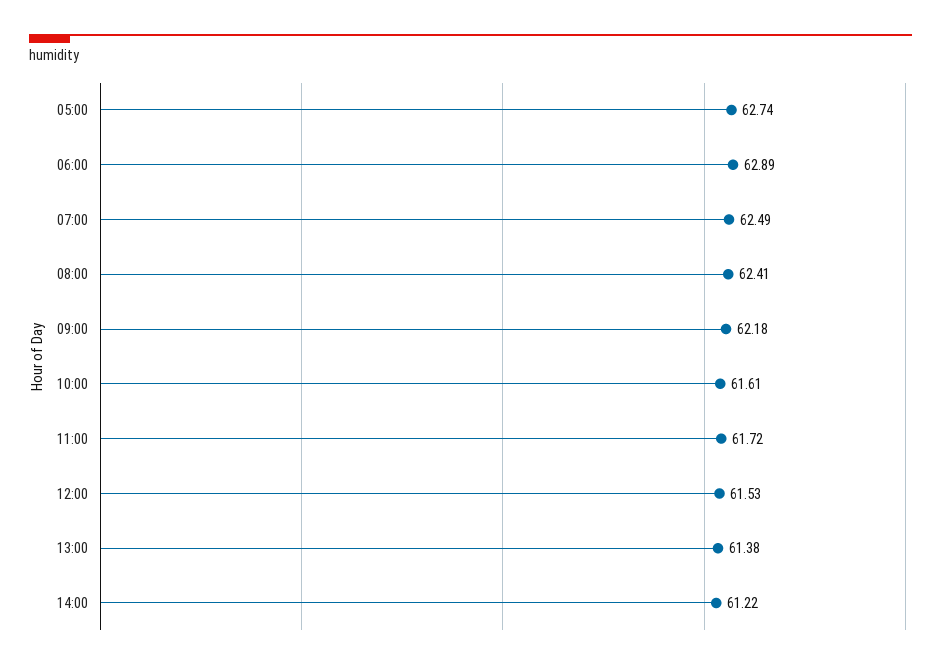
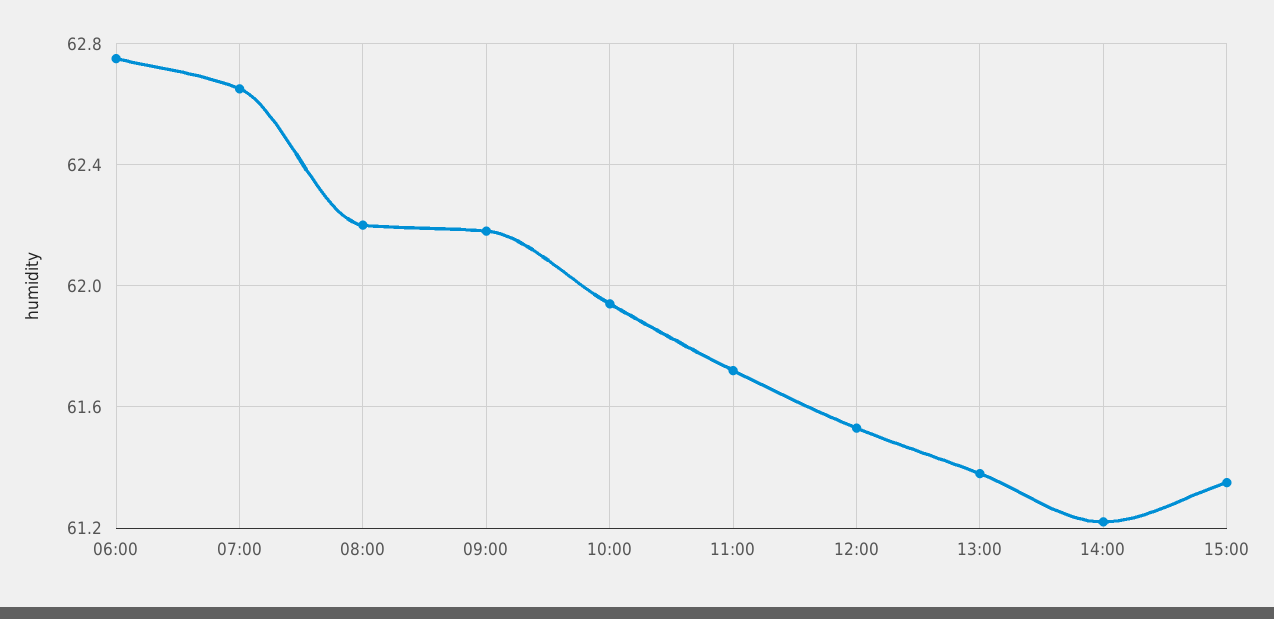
05:00: 62.74 -> none
06:00: 62.89 -> 62.75
07:00: 62.49 -> 62.65
08:00: 62.41 -> 62.2
10:00: 61.61 -> 61.95
15:00: none -> 61.35

